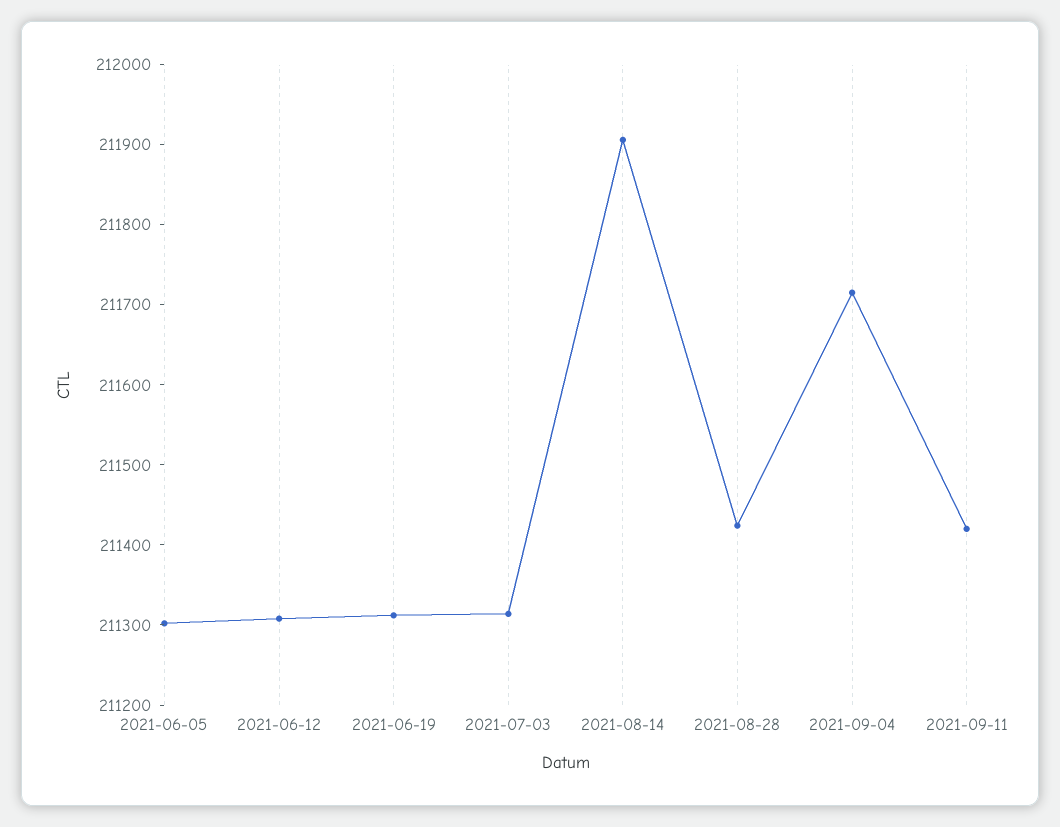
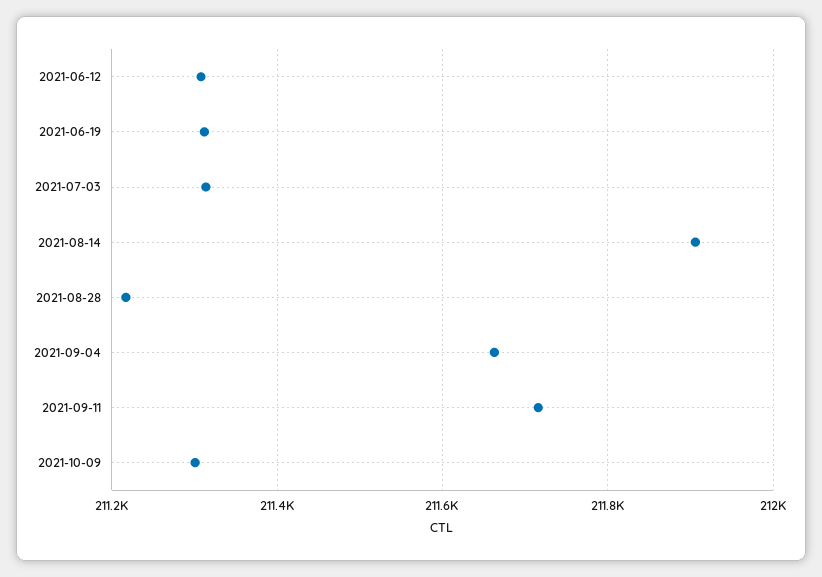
2021-06-05: 211300 -> none
2021-08-28: 211420 -> 211220
2021-09-04: 211720 -> 211660
2021-09-11: 211420 -> 211720
2021-10-09: none -> 211300

